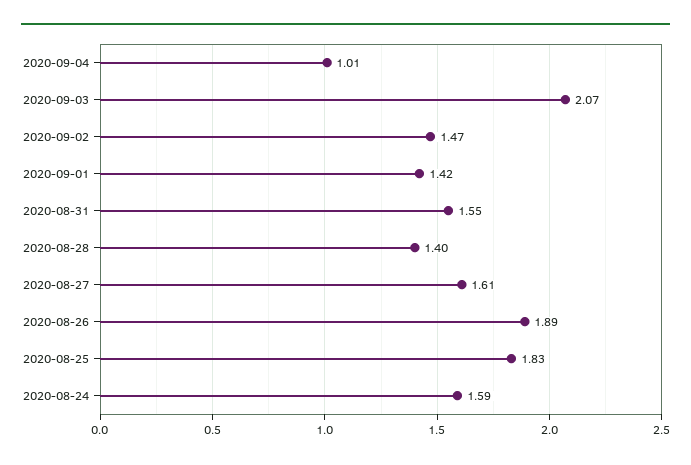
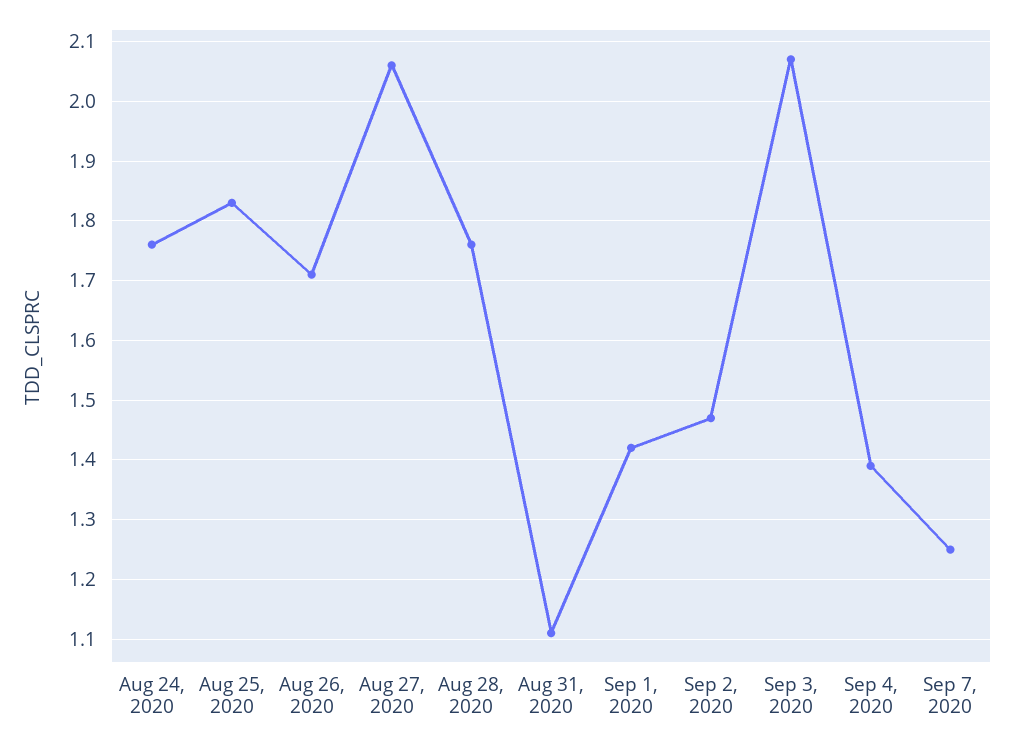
2020-09-04: 1.01 -> 1.4
2020-08-31: 1.55 -> 1.1
2020-08-28: 1.4 -> 1.75
2020-08-27: 1.61 -> 2.05
2020-08-26: 1.89 -> 1.7
2020-08-24: 1.59 -> 1.75
Sep 7, 2020: none -> 1.25

